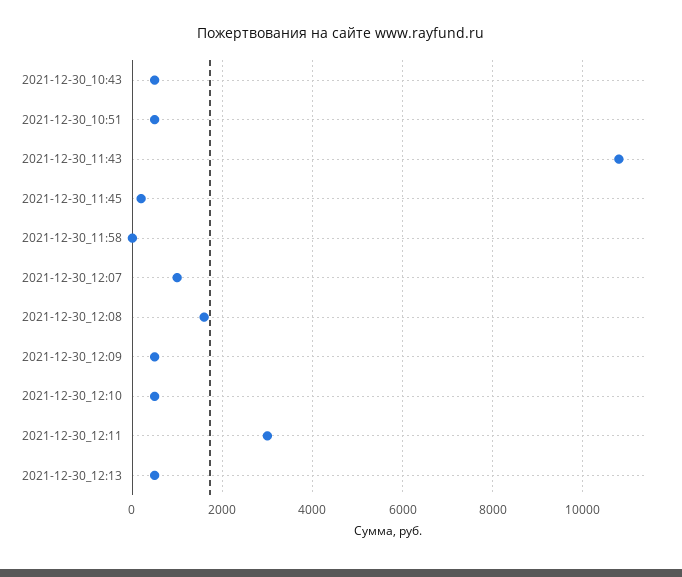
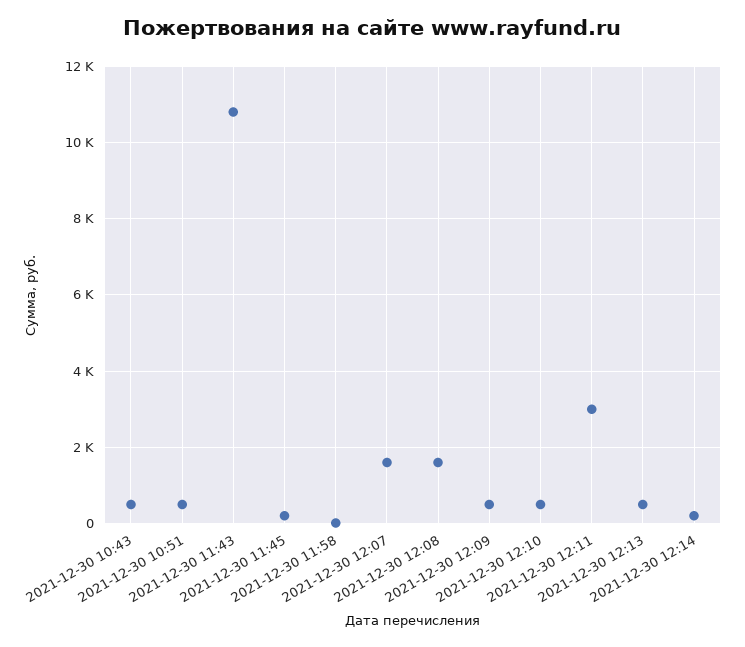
2021-12-30_12:07: 1000 -> 1600
2021-12-30 12:14: none -> 200

